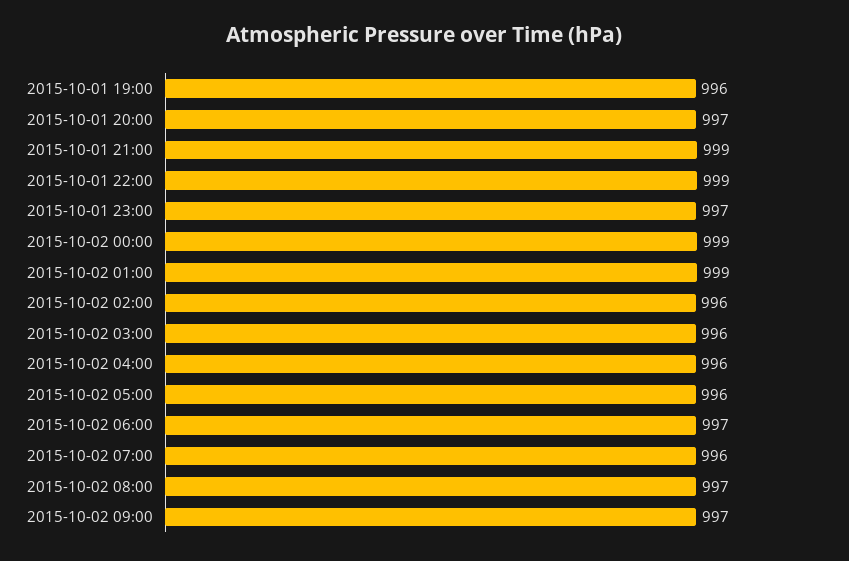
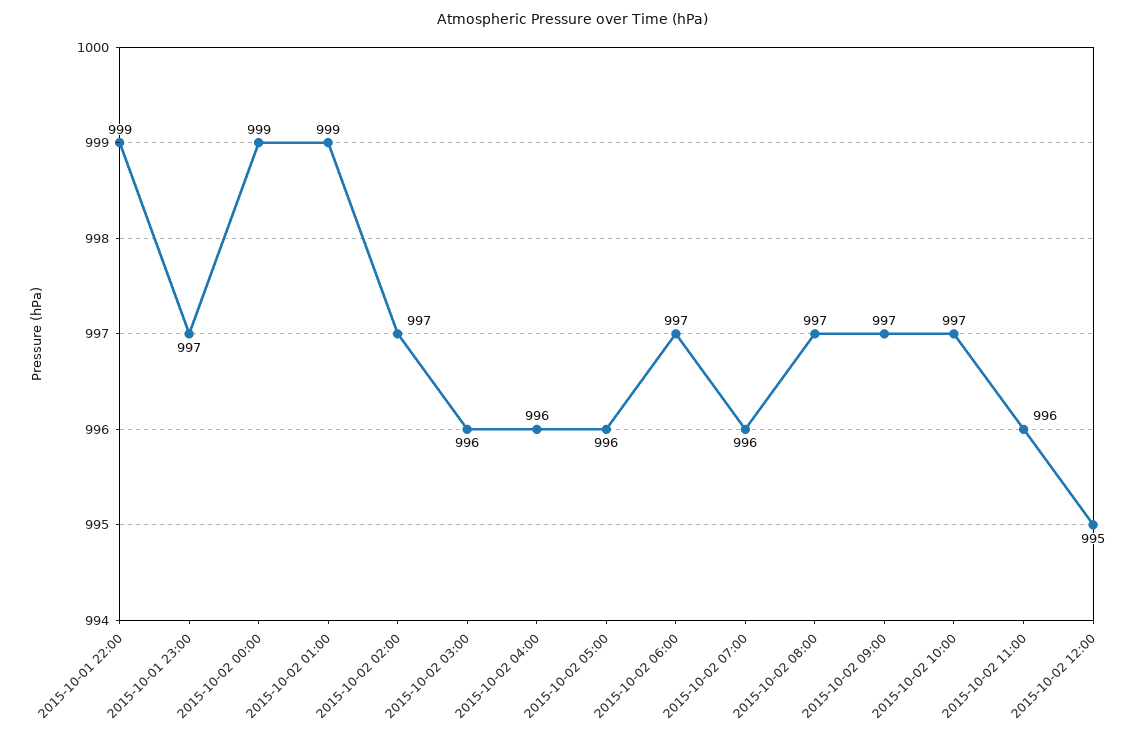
2015-10-01 19:00: 996 -> none
2015-10-01 20:00: 997 -> none
2015-10-01 21:00: 999 -> none
2015-10-02 02:00: 996 -> 997
2015-10-02 10:00: none -> 997
2015-10-02 11:00: none -> 996
2015-10-02 12:00: none -> 995

